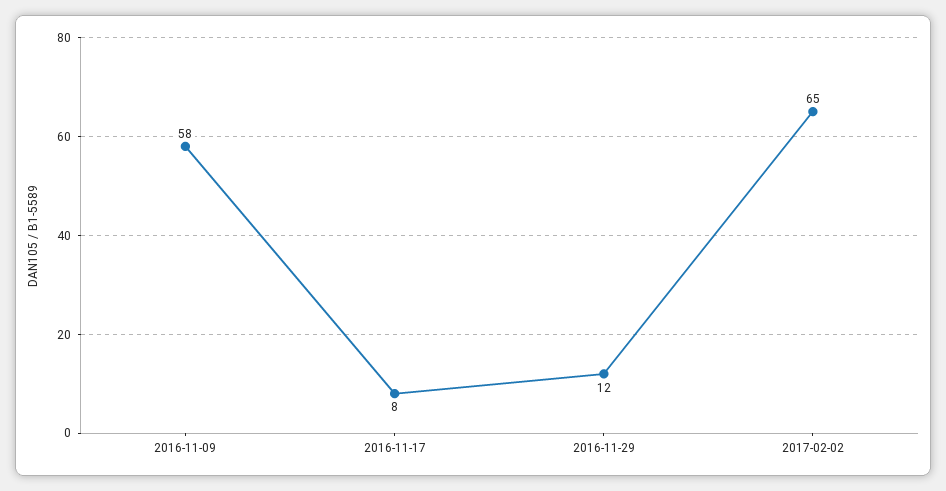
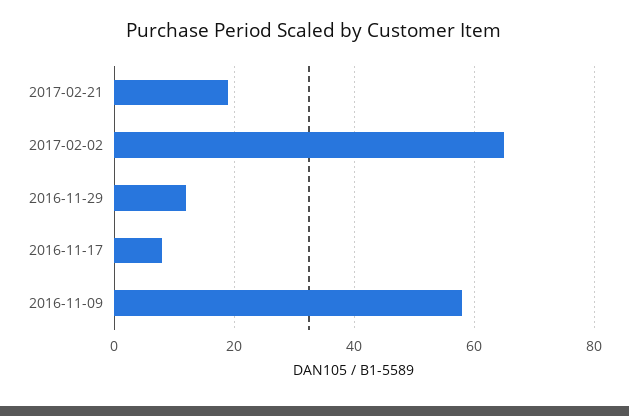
2017-02-21: none -> 20

